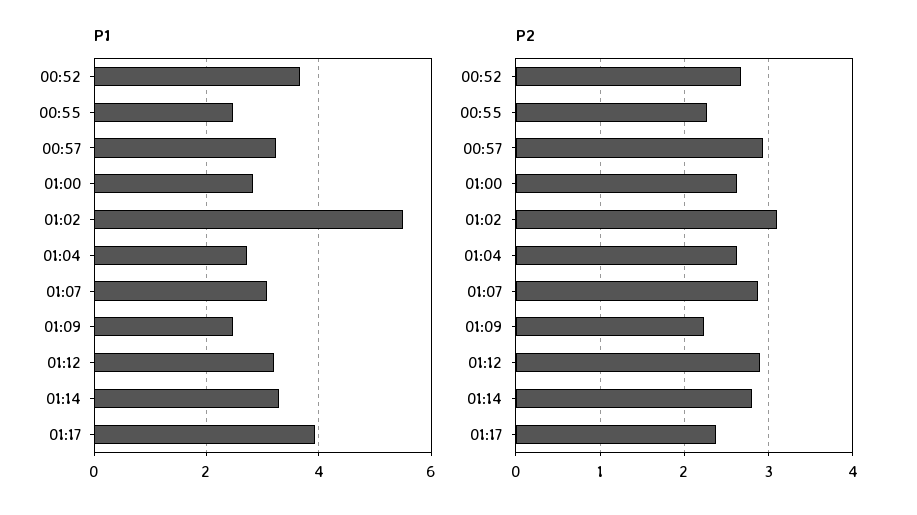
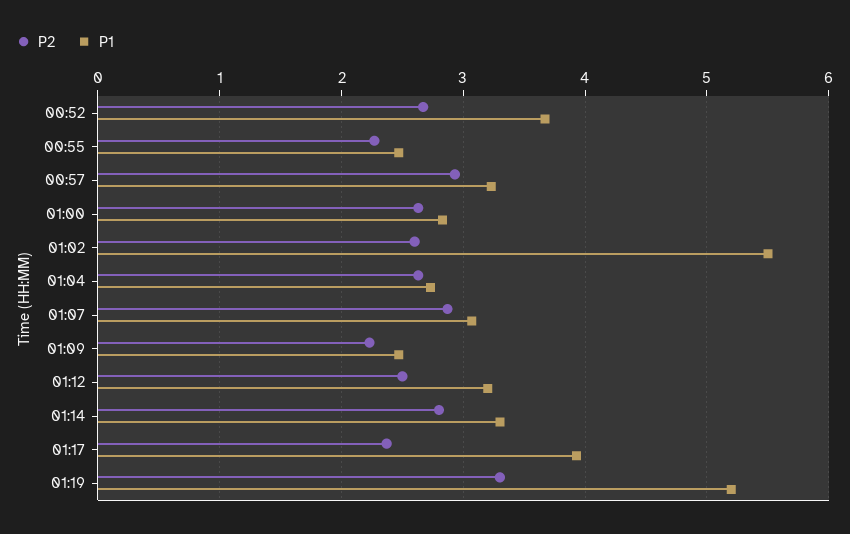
P2, 01:02: 3.1 -> 2.6
P2, 01:12: 2.9 -> 2.5
P2, 01:19: none -> 3.3
P1, 01:19: none -> 5.2

